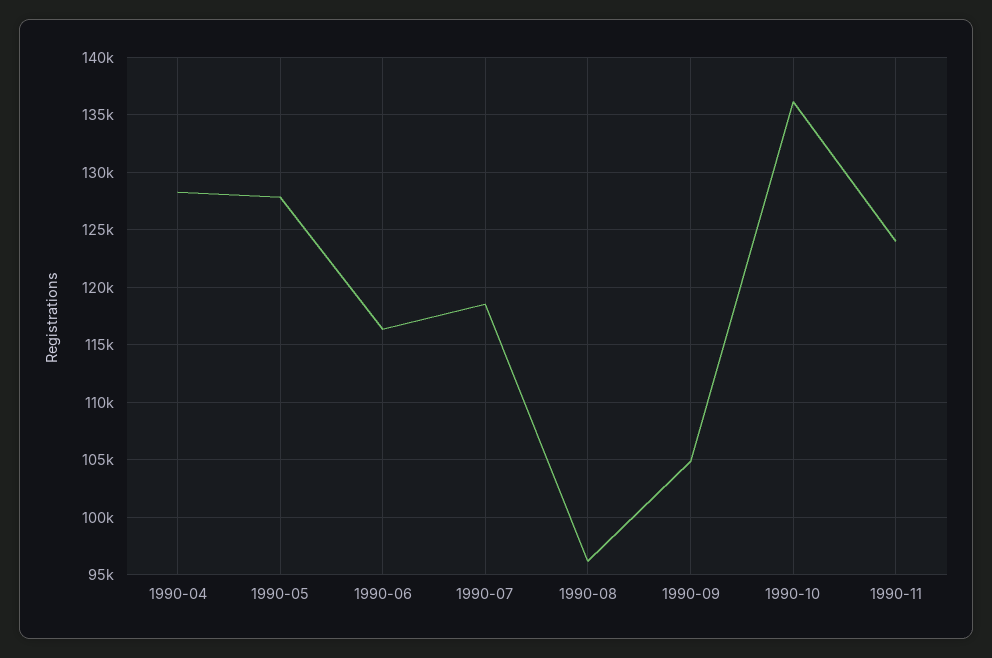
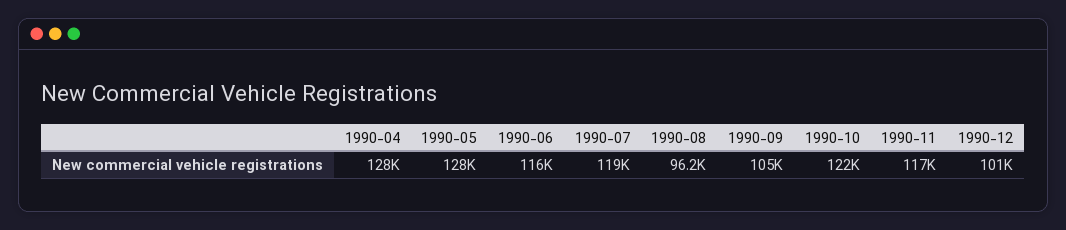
1990-10: 136000 -> 122000
1990-11: 124000 -> 117000
1990-12: none -> 101000

